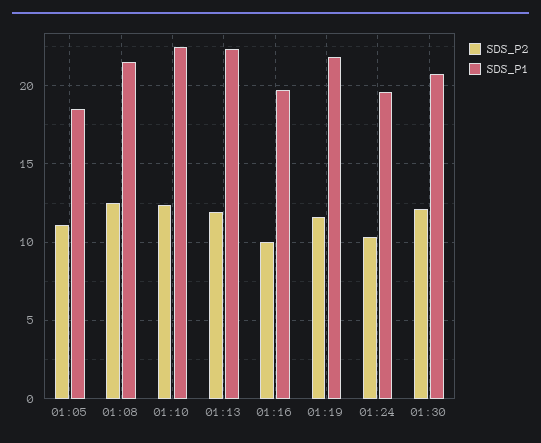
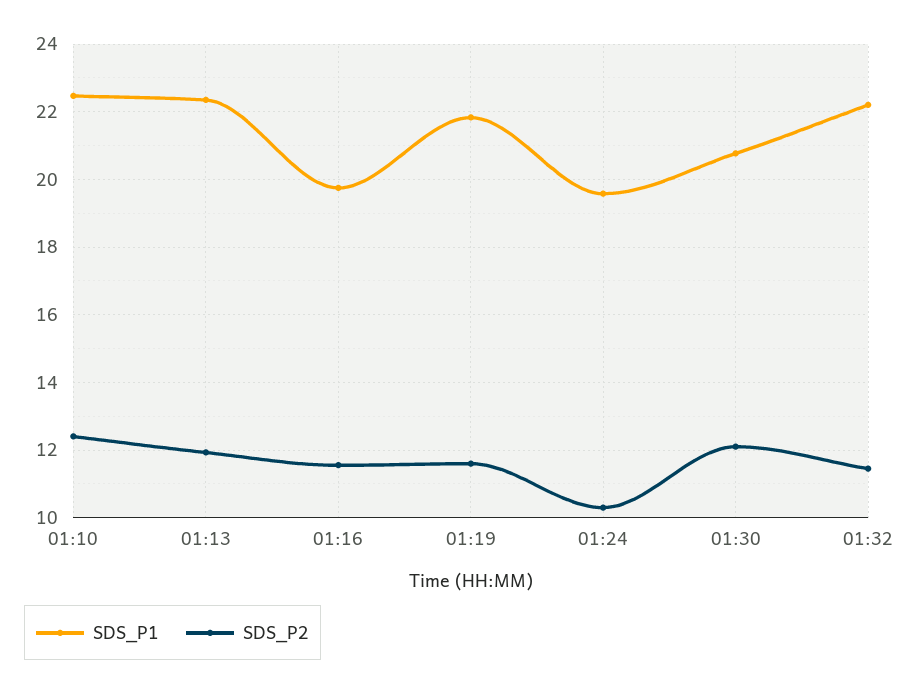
SDS_P2, 01:05: 11 -> none
SDS_P1, 01:05: 18.5 -> none
SDS_P2, 01:08: 12.5 -> none
SDS_P1, 01:08: 21.5 -> none
SDS_P2, 01:16: 10 -> 11.6
SDS_P1, 01:32: none -> 22.2
SDS_P2, 01:32: none -> 11.4

